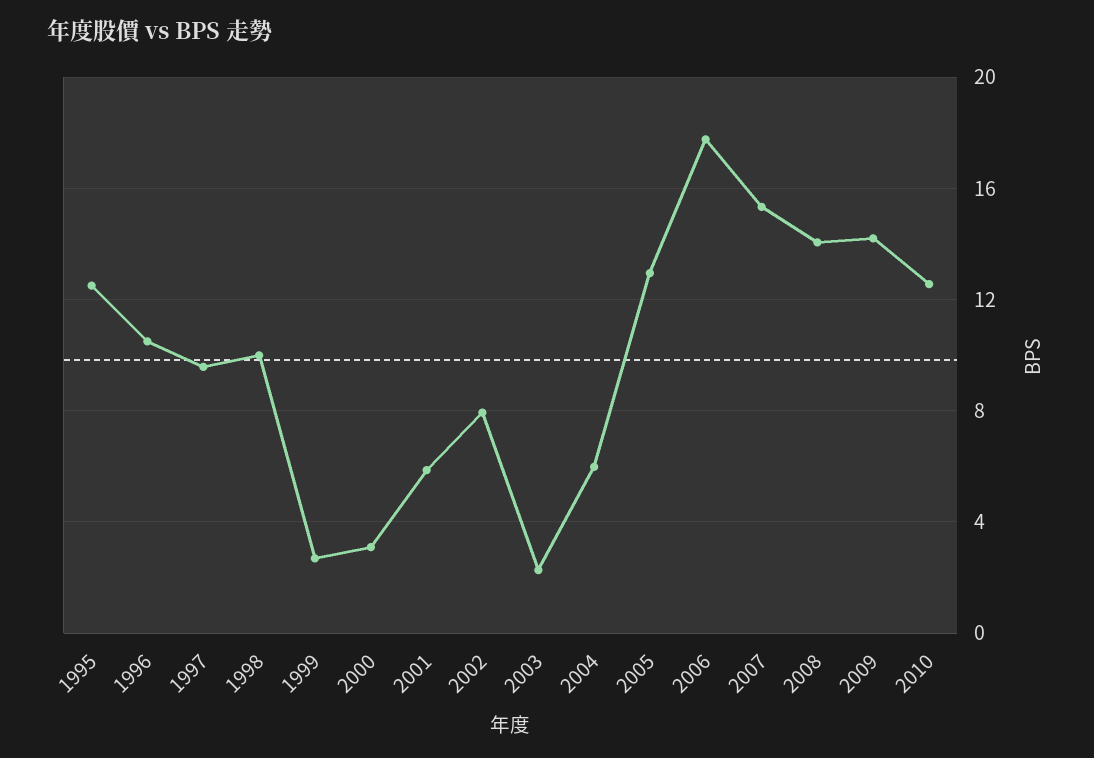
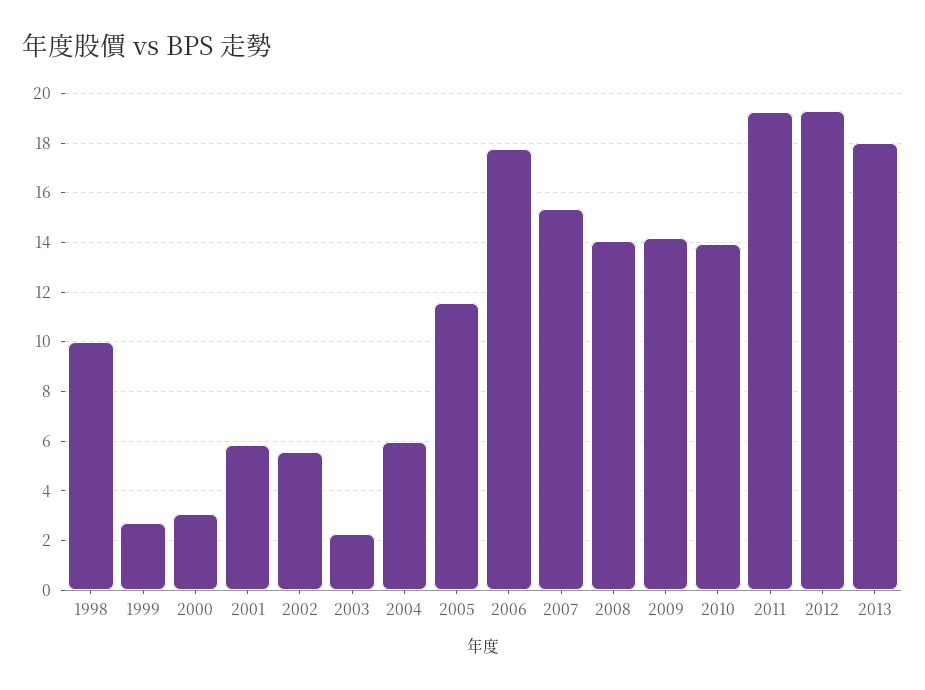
1995: 12.5 -> none
1996: 10.5 -> none
1997: 9.5 -> none
2002: 8 -> 5.5
2005: 13 -> 11.5
2010: 12.5 -> 14
2011: none -> 19.25
2012: none -> 19.25
2013: none -> 18

